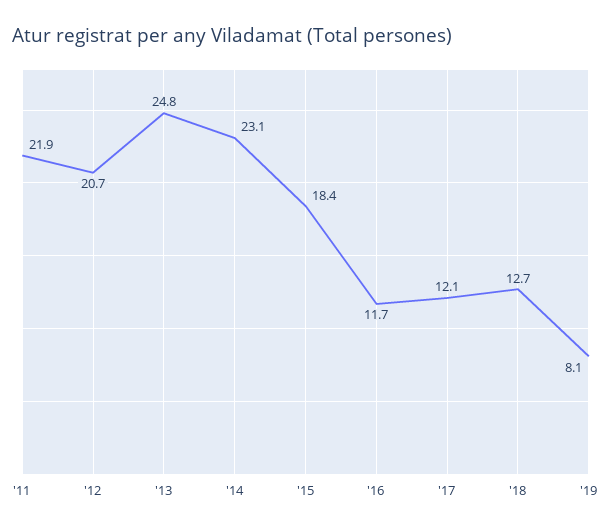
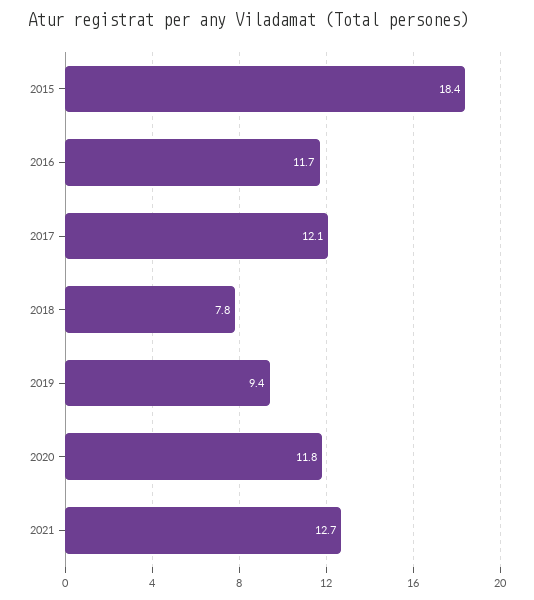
'11: 21.9 -> none
'12: 20.7 -> none
'13: 24.8 -> none
'14: 23.1 -> none
'18: 12.7 -> 7.8
'19: 8.1 -> 9.4
2020: none -> 11.8
2021: none -> 12.7

